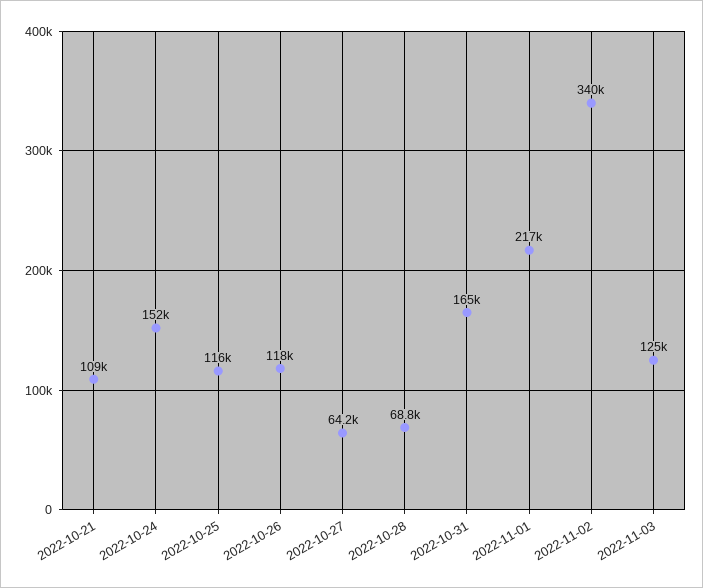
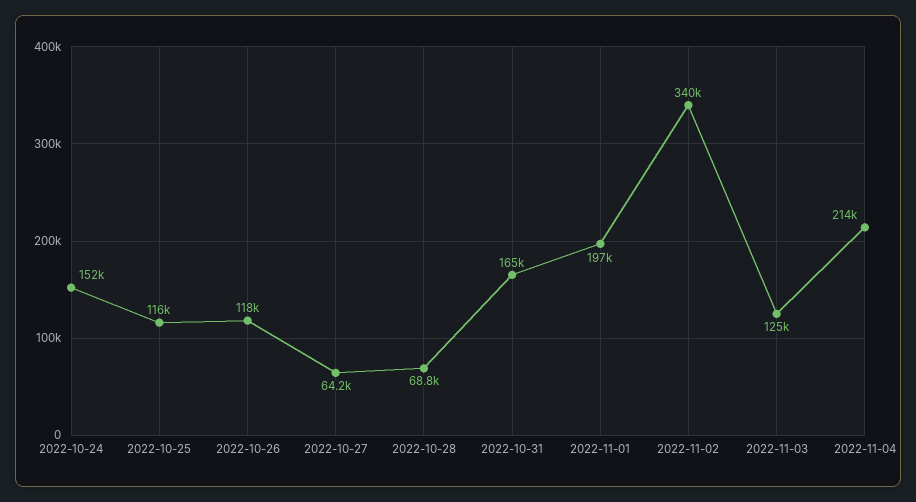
2022-10-21: 109000 -> none
2022-11-01: 217000 -> 197000
2022-11-04: none -> 214000

